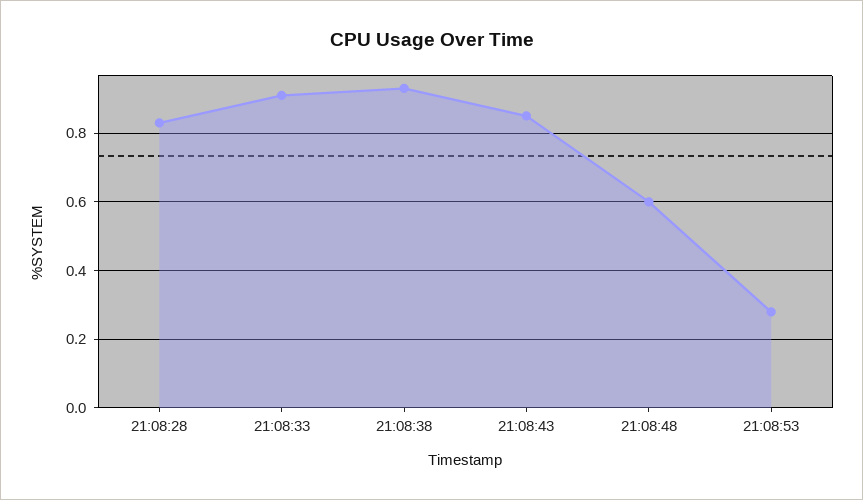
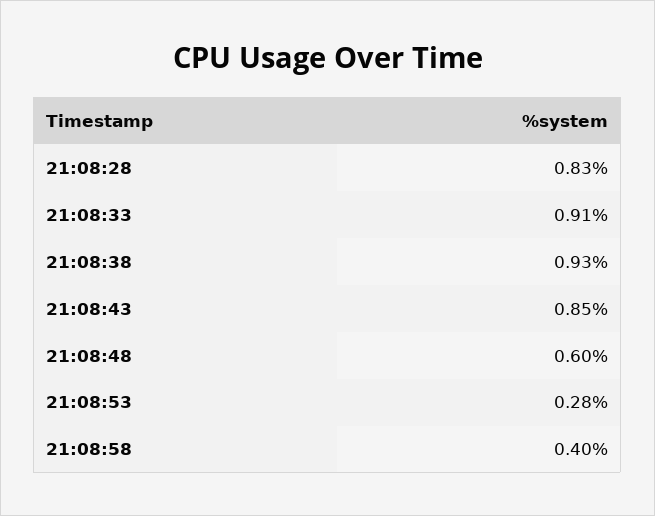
21:08:58: none -> 0.4

